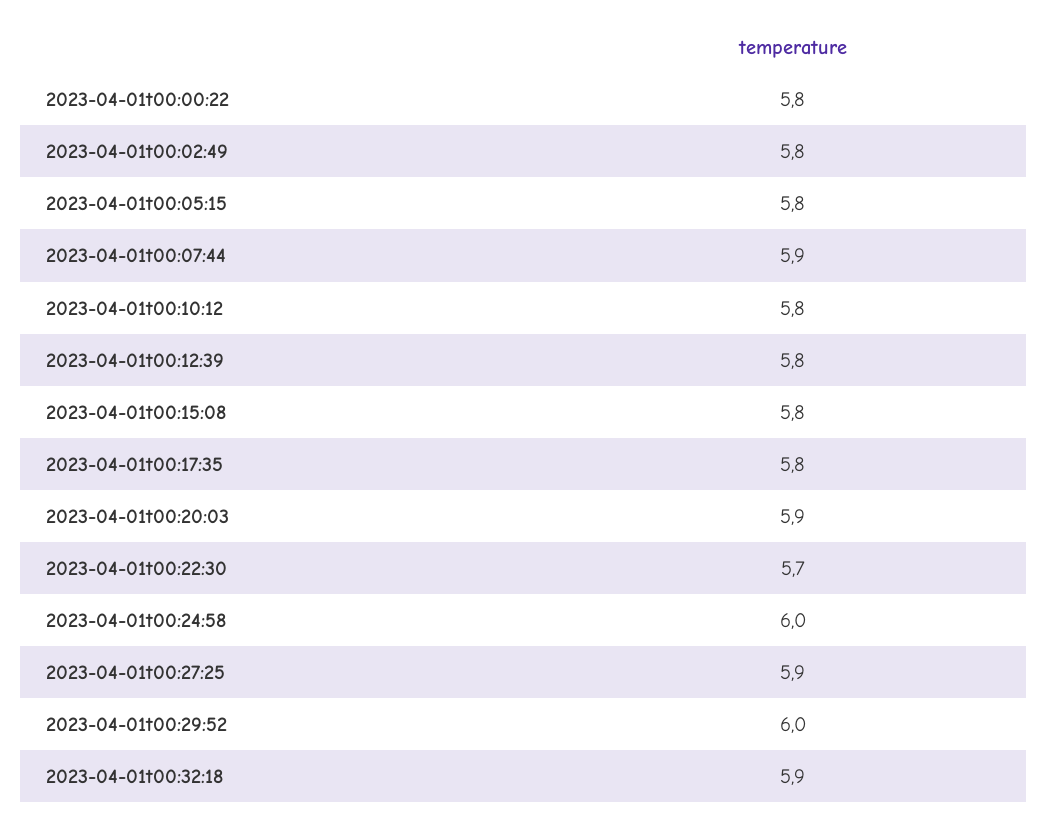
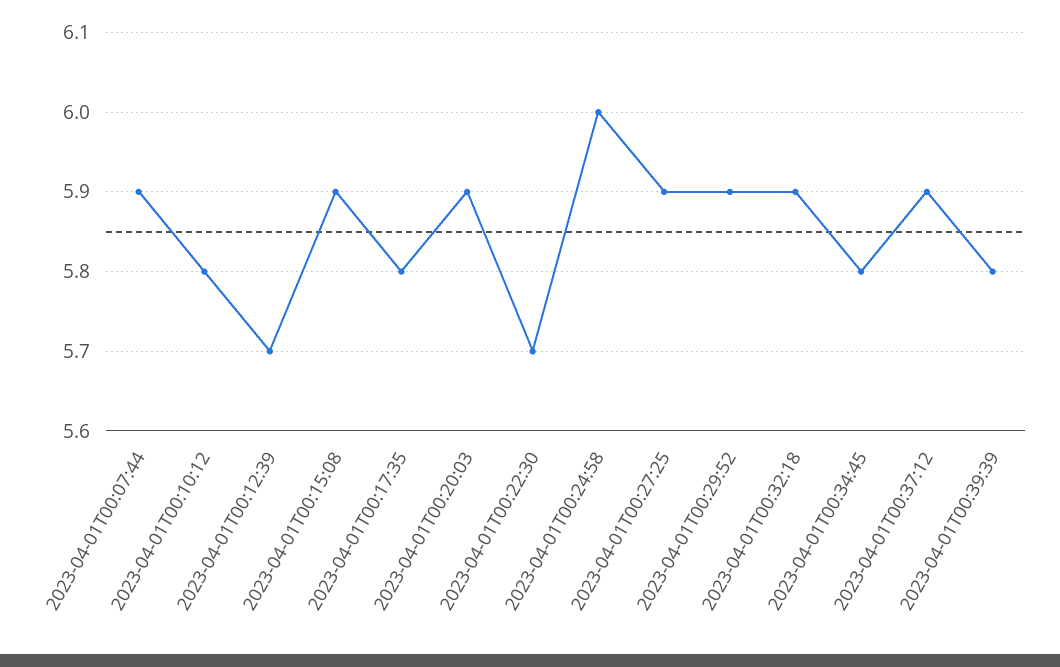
2023-04-01t00:00:22: 5.8 -> none
2023-04-01t00:02:49: 5.8 -> none
2023-04-01t00:05:15: 5.8 -> none
2023-04-01t00:12:39: 5.8 -> 5.7
2023-04-01t00:15:08: 5.8 -> 5.9
2023-04-01t00:29:52: 6 -> 5.9
2023-04-01T00:34:45: none -> 5.8
2023-04-01T00:37:12: none -> 5.9
2023-04-01T00:39:39: none -> 5.8

